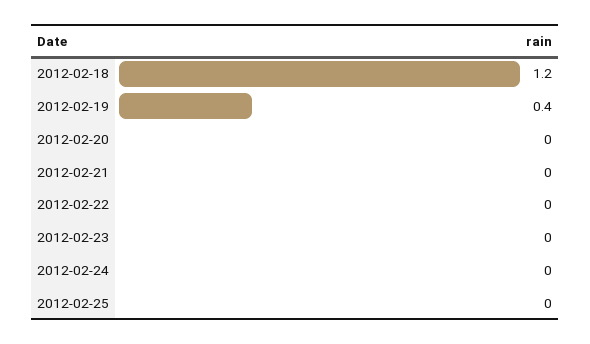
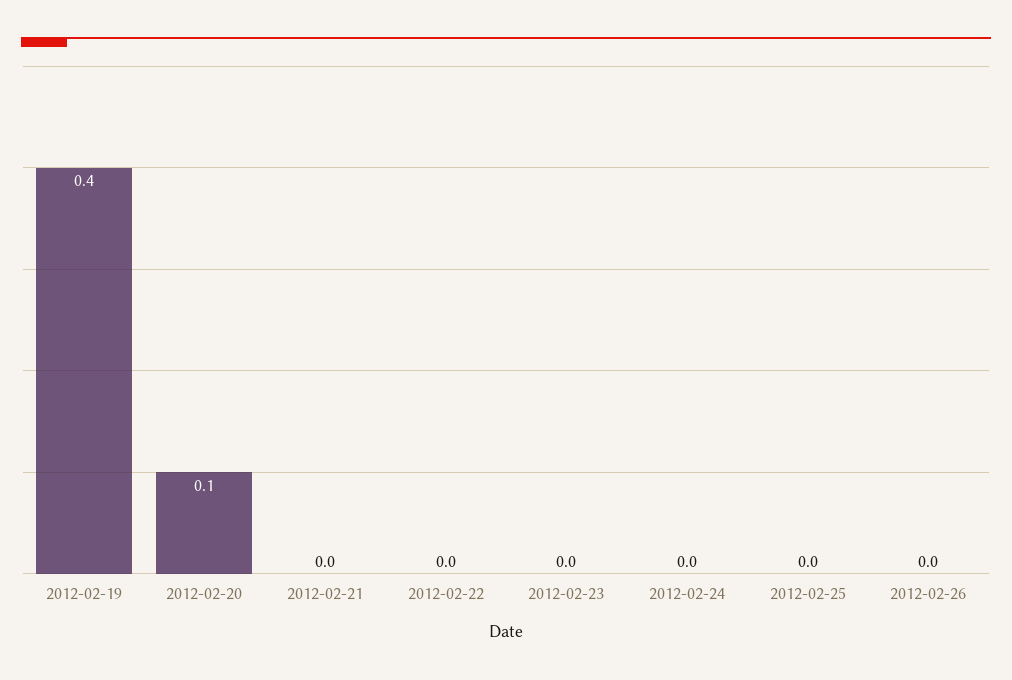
2012-02-18: 1.2 -> none
2012-02-20: 0 -> 0.1
2012-02-26: none -> 0

